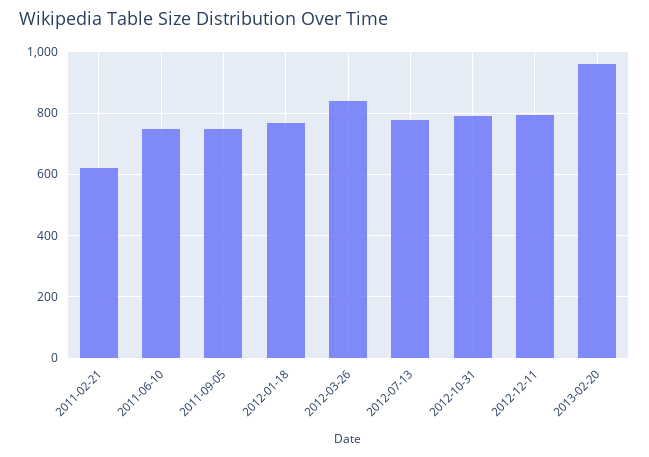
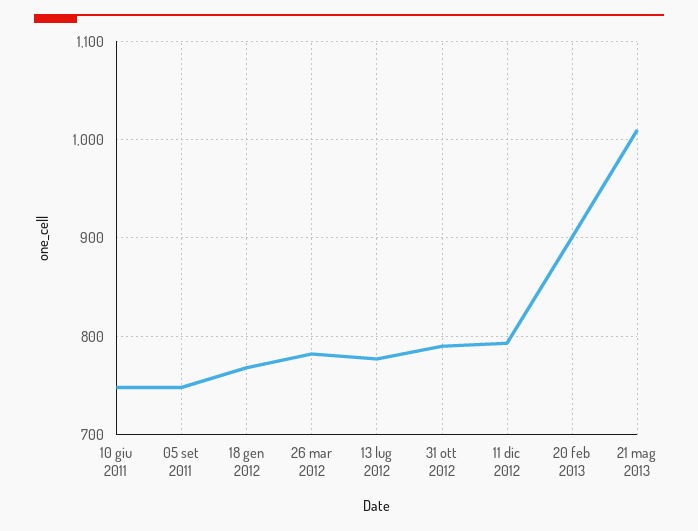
2011-02-21: 620 -> none
2012-03-26: 840 -> 780
2013-02-20: 960 -> 900
21 mag 2013: none -> 1010

